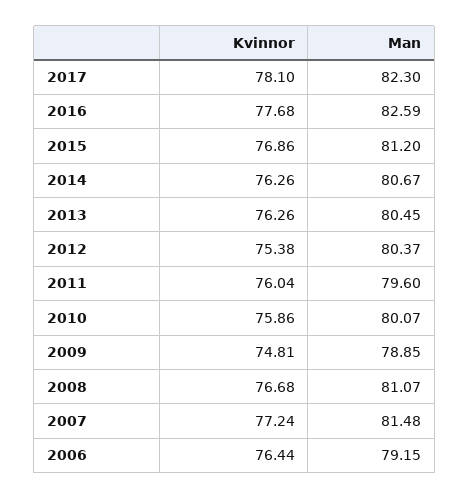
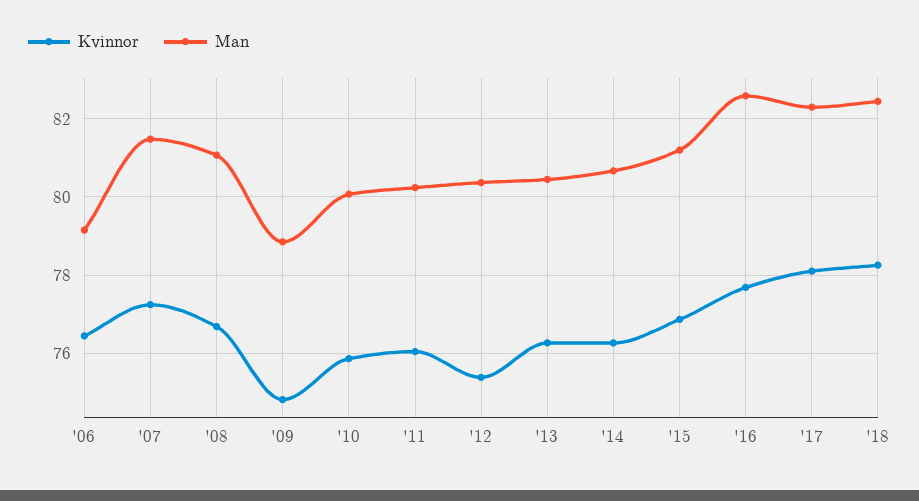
Man, 2011: 79.6 -> 80.2
Kvinnor, '18: none -> 78.2
Man, '18: none -> 82.4

